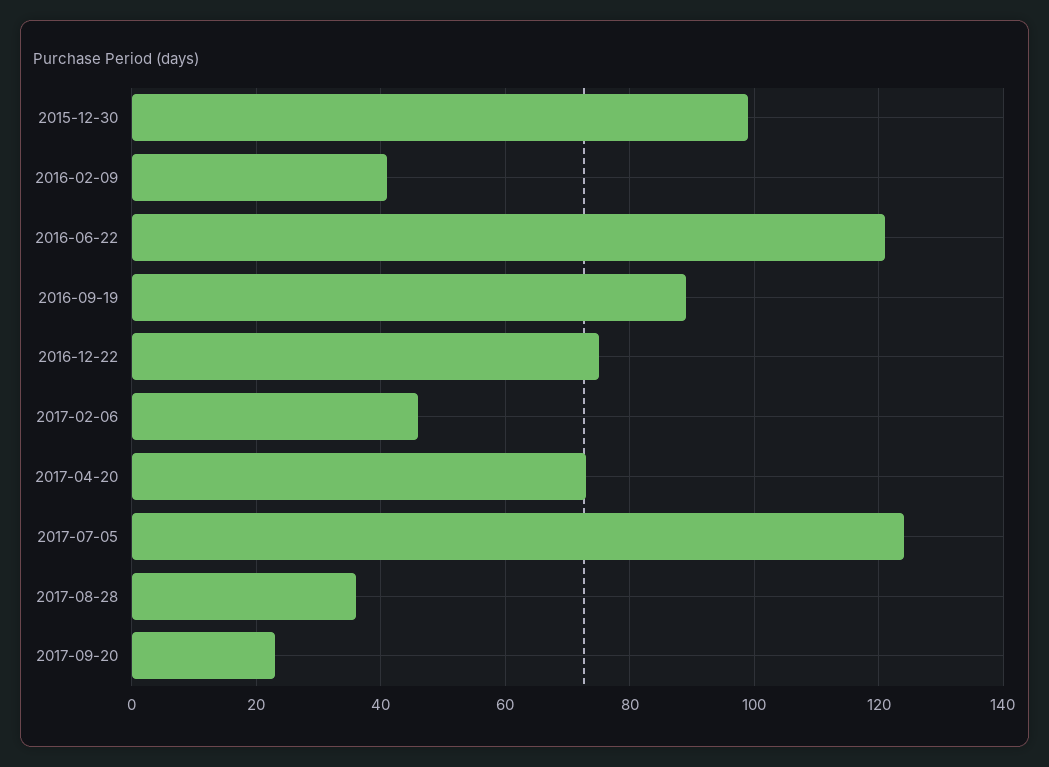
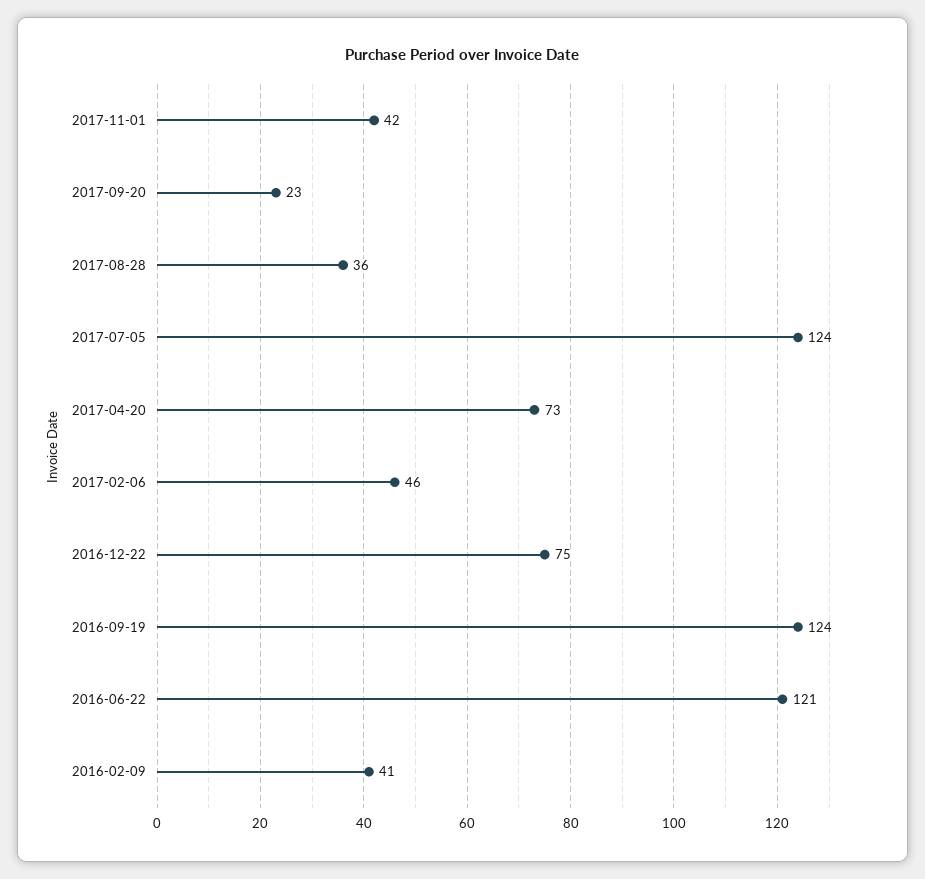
2015-12-30: 100 -> none
2016-09-19: 90 -> 124
2017-11-01: none -> 42

